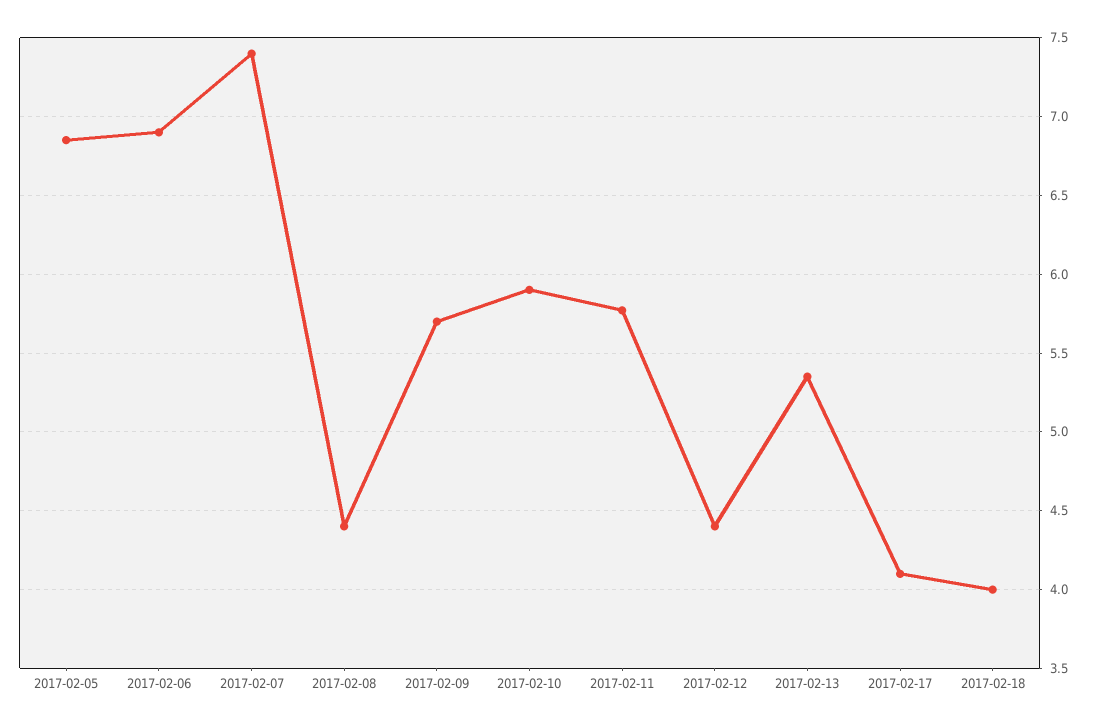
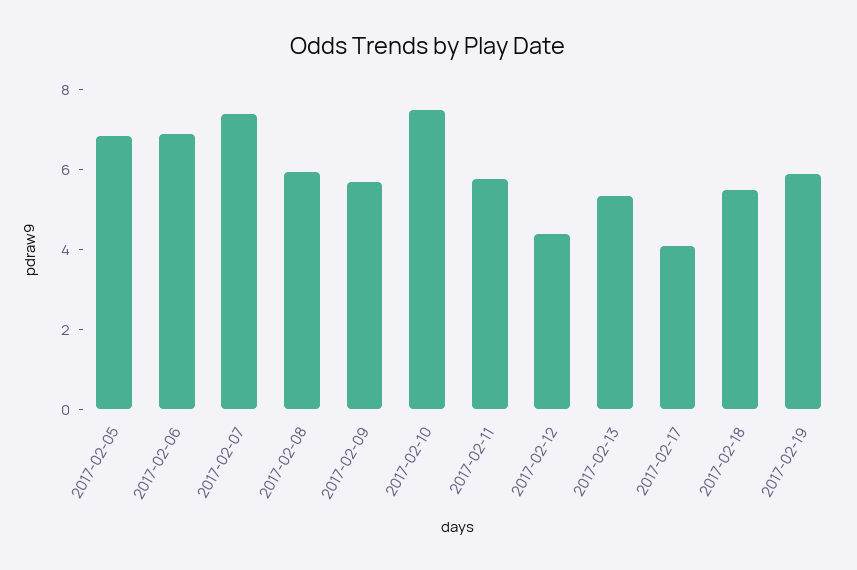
2017-02-08: 4.4 -> 6
2017-02-10: 5.9 -> 7.5
2017-02-18: 4 -> 5.5
2017-02-19: none -> 6

